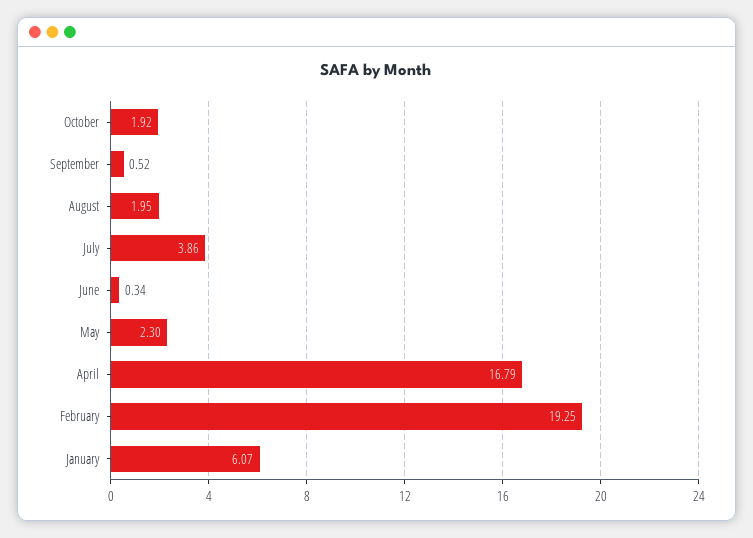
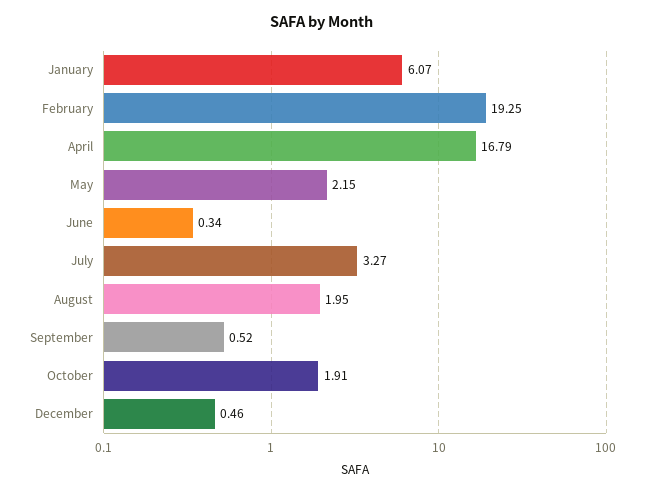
October: 1.92 -> 1.91
July: 3.86 -> 3.27
May: 2.3 -> 2.15
December: none -> 0.46

